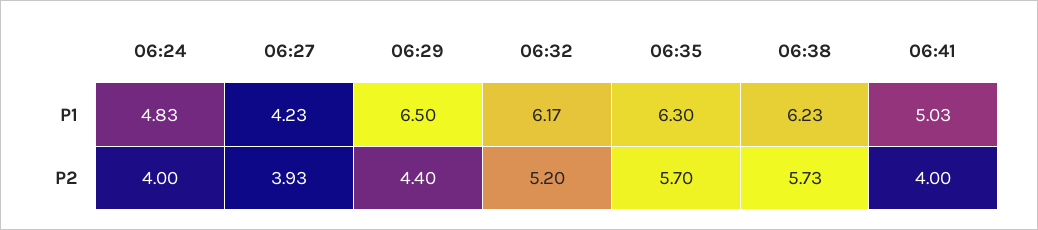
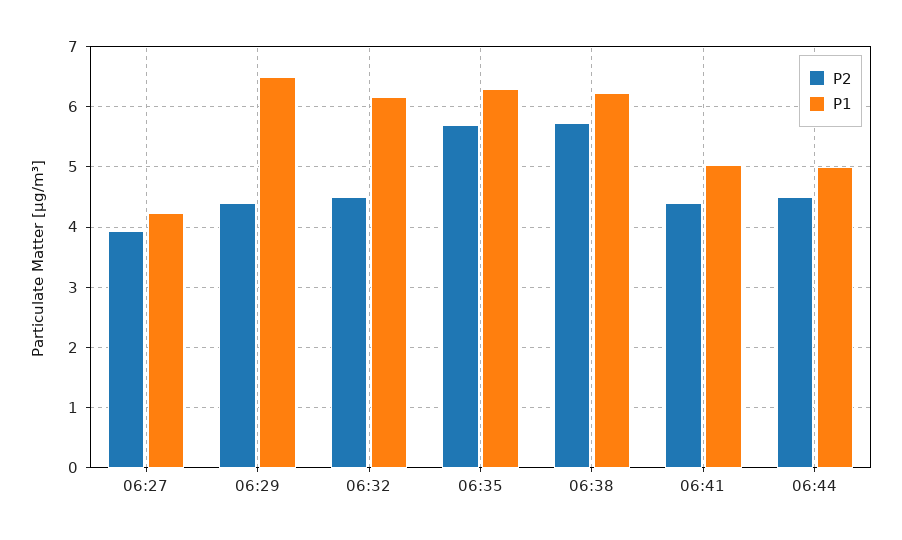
P1, 06:24: 4.83 -> none
P2, 06:24: 4 -> none
P2, 06:32: 5.2 -> 4.5
P2, 06:41: 4 -> 4.4
P2, 06:44: none -> 4.5
P1, 06:44: none -> 5

